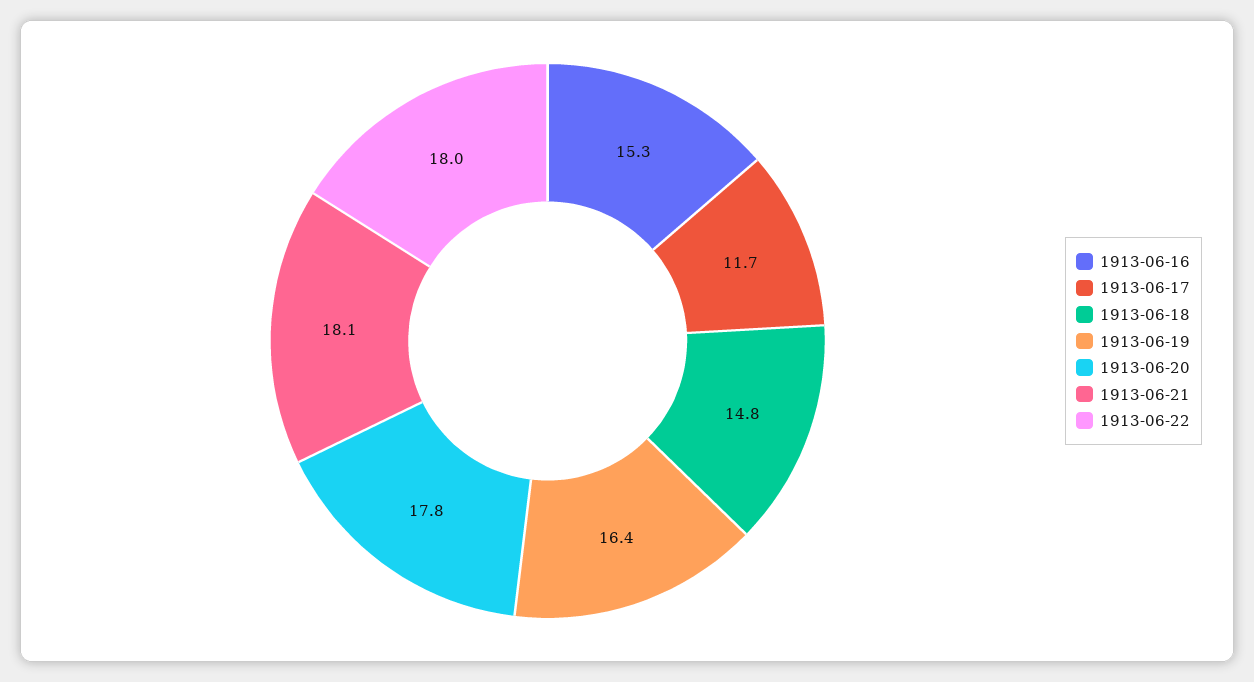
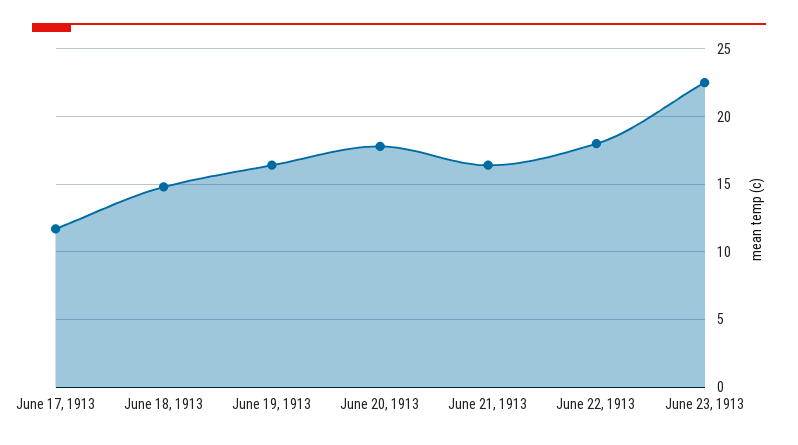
1913-06-16: 15.3 -> none
1913-06-21: 18.1 -> 16.5
June 23, 1913: none -> 22.5

